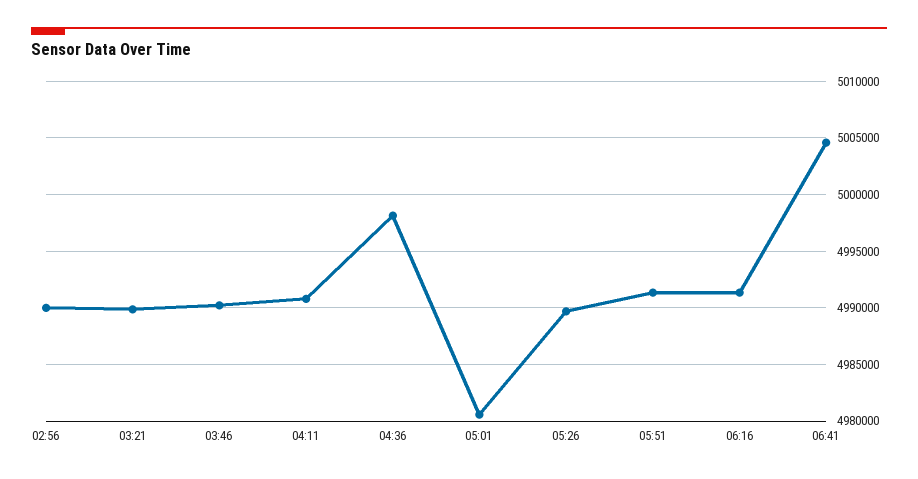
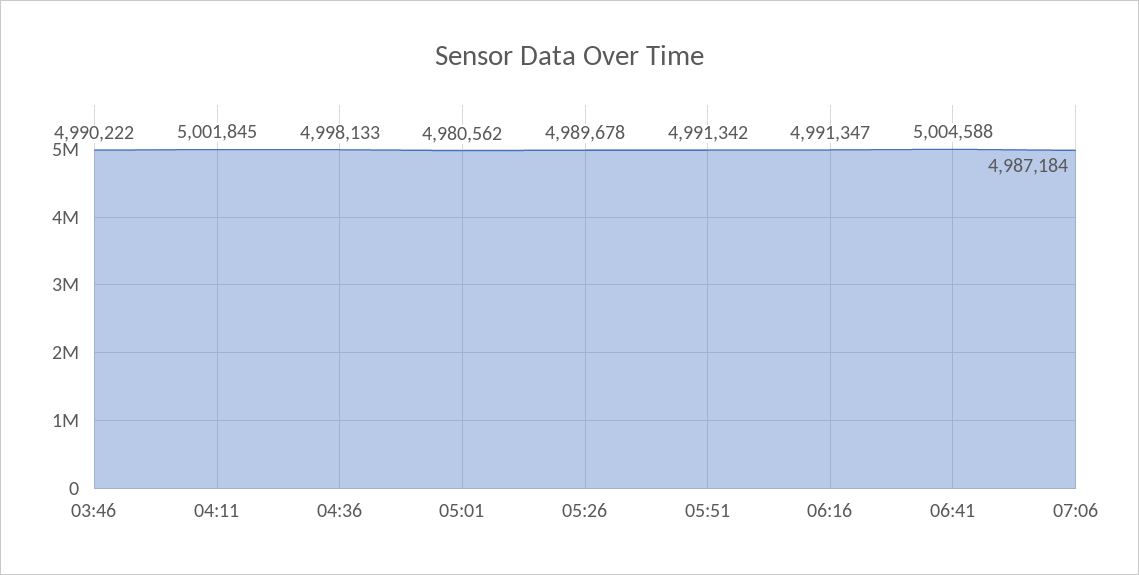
02:56: 4990000 -> none
03:21: 4990000 -> none
04:11: 4991000 -> 5001845
07:06: none -> 4987184

